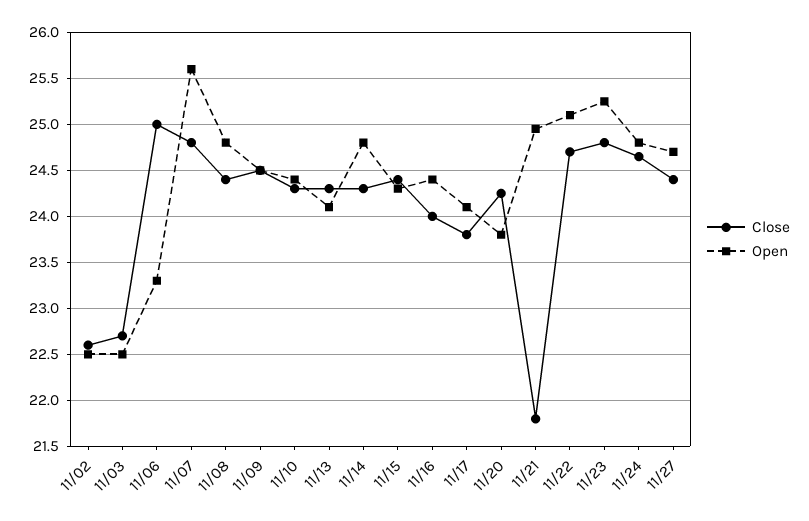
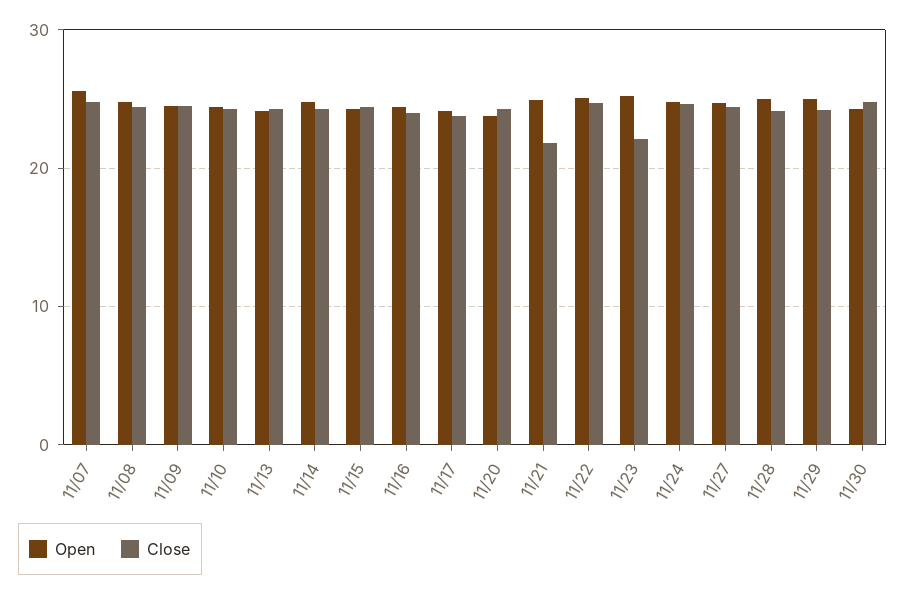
Close, 11/02: 22.6 -> none
Open, 11/02: 22.5 -> none
Close, 11/03: 22.7 -> none
Open, 11/03: 22.5 -> none
Close, 11/06: 25 -> none
Open, 11/06: 23.3 -> none
Close, 11/23: 24.8 -> 22
Open, 11/28: none -> 25
Close, 11/28: none -> 24
Open, 11/29: none -> 25
Close, 11/29: none -> 24
Open, 11/30: none -> 24
Close, 11/30: none -> 25

